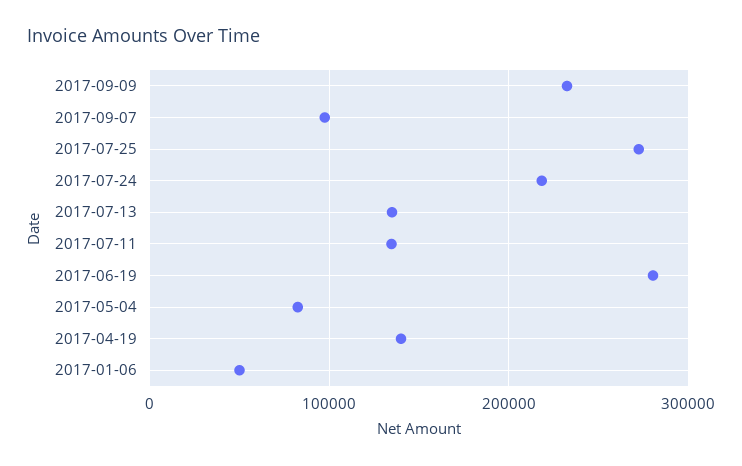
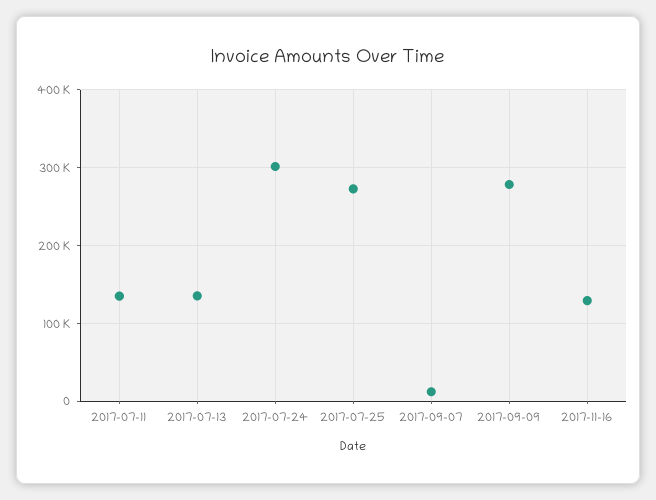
2017-09-09: 230000 -> 280000
2017-09-07: 100000 -> 10000
2017-07-24: 220000 -> 300000
2017-06-19: 280000 -> none
2017-05-04: 80000 -> none
2017-04-19: 140000 -> none
2017-01-06: 50000 -> none
2017-11-16: none -> 130000

